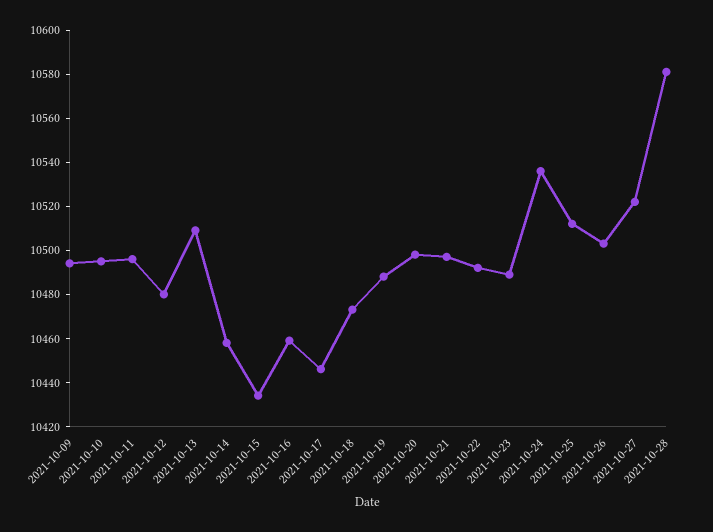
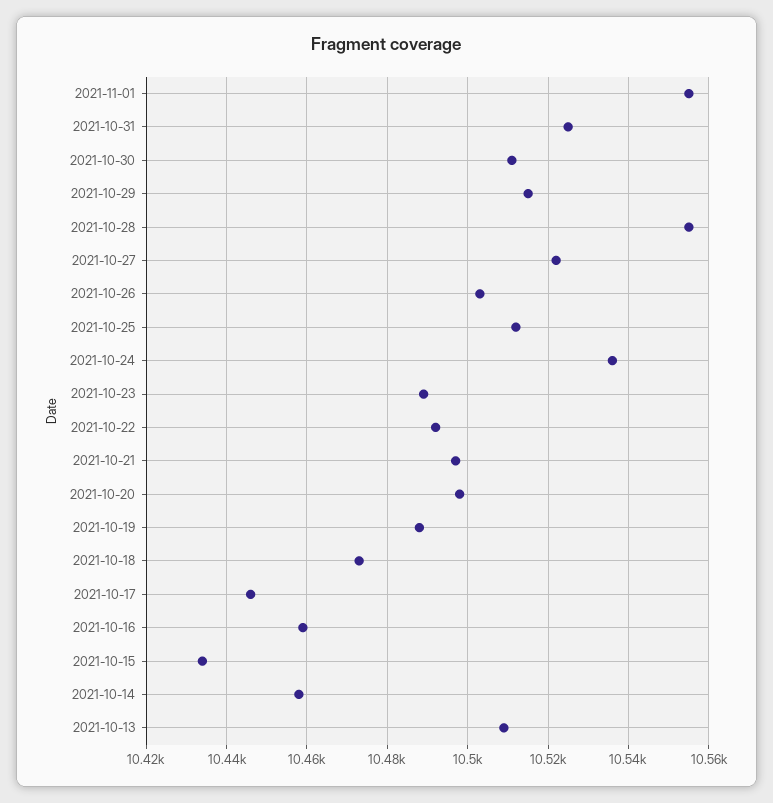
2021-10-09: 10495 -> none
2021-10-10: 10495 -> none
2021-10-11: 10495 -> none
2021-10-12: 10480 -> none
2021-10-28: 10580 -> 10555
2021-11-01: none -> 10555
2021-10-31: none -> 10525
2021-10-30: none -> 10510
2021-10-29: none -> 10515

